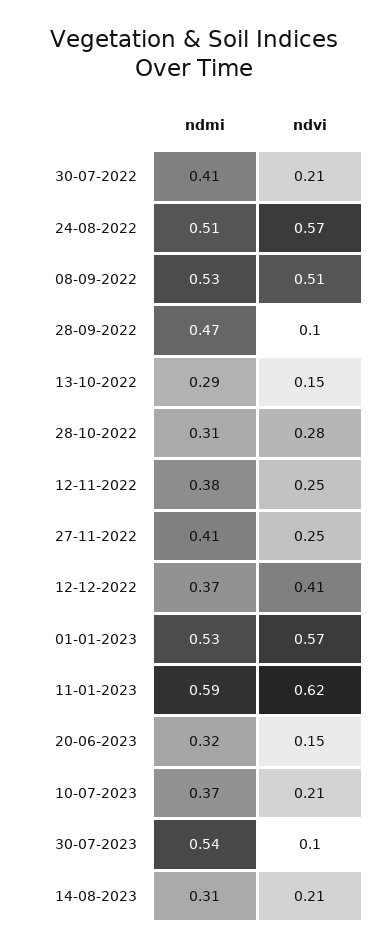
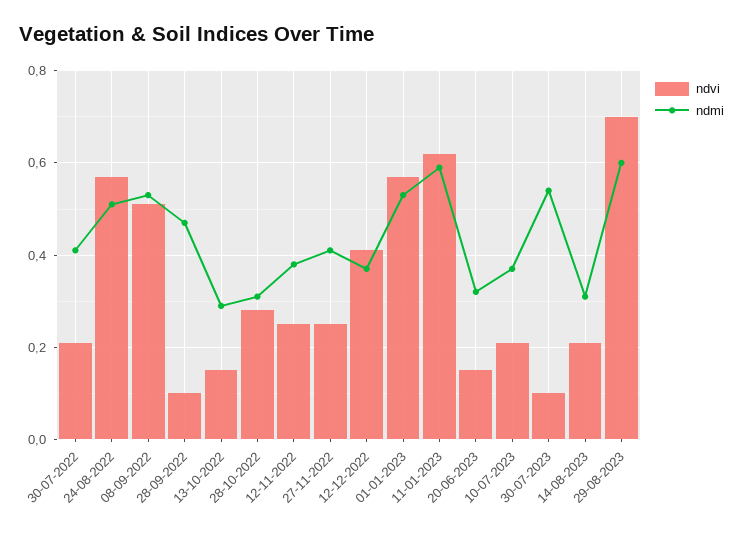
ndvi, 29-08-2023: none -> 0.7
ndmi, 29-08-2023: none -> 0.6

